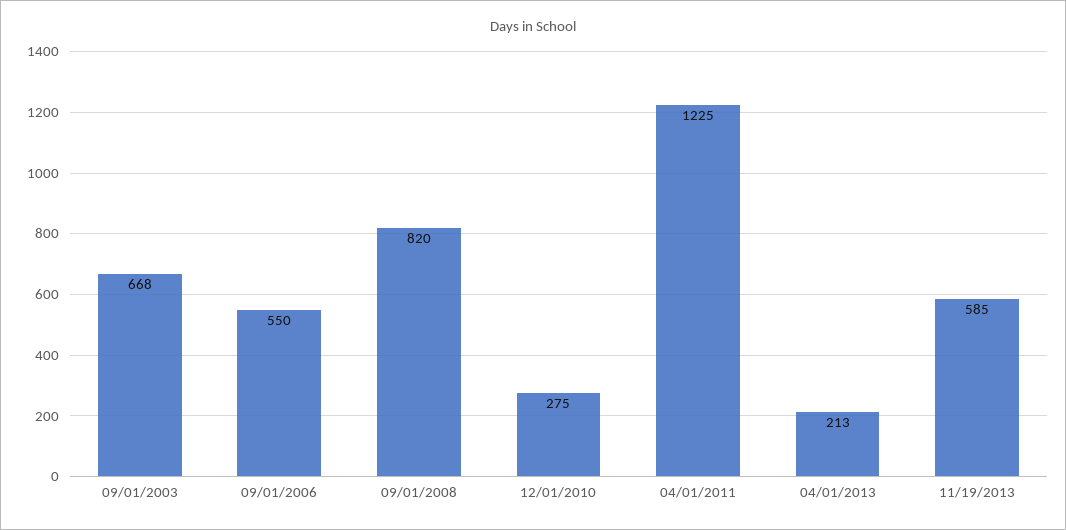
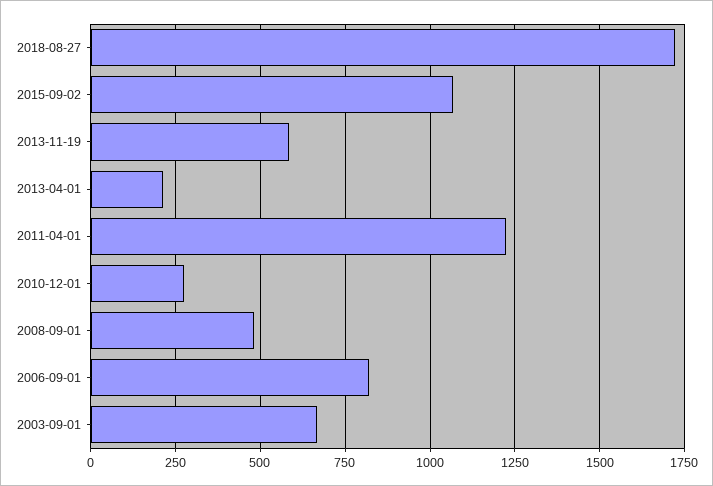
09/01/2006: 550 -> 825
09/01/2008: 820 -> 475
2018-08-27: none -> 1725
2015-09-02: none -> 1075

